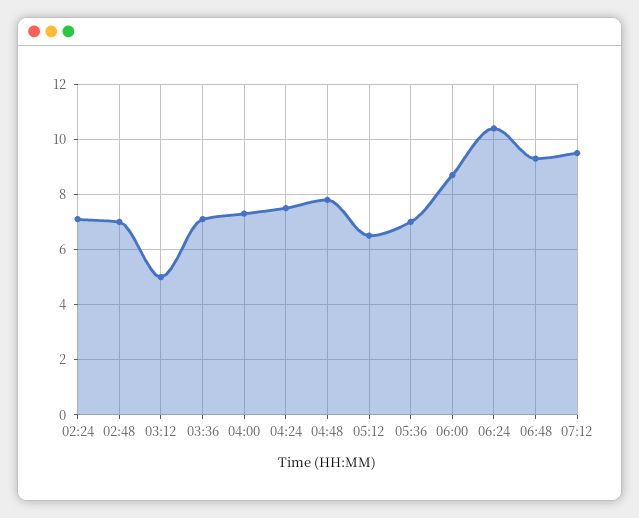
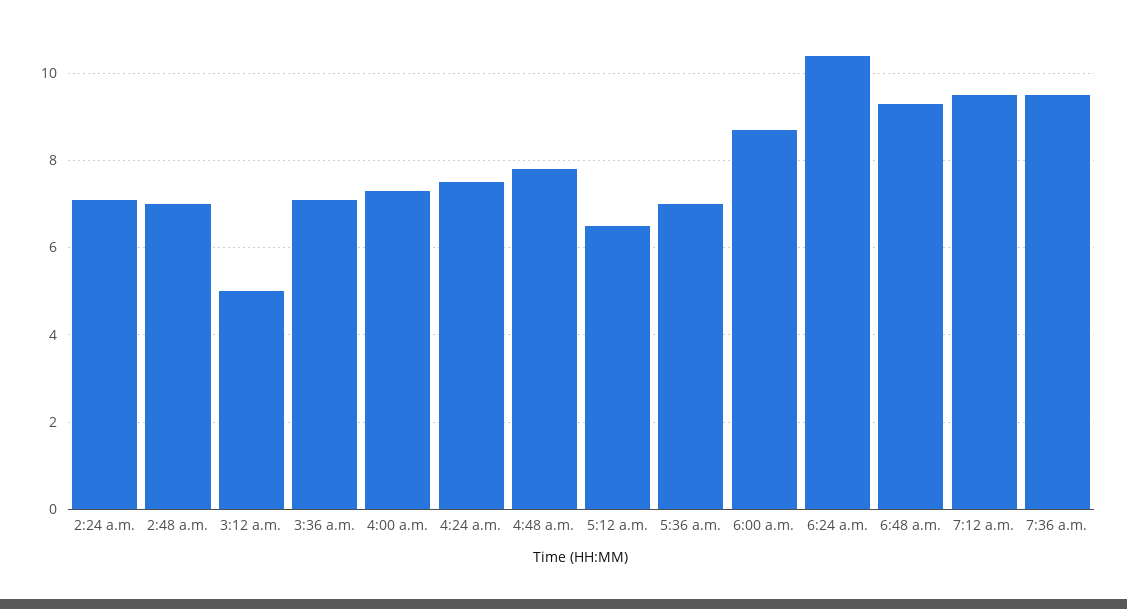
7:36 a.m.: none -> 9.5

